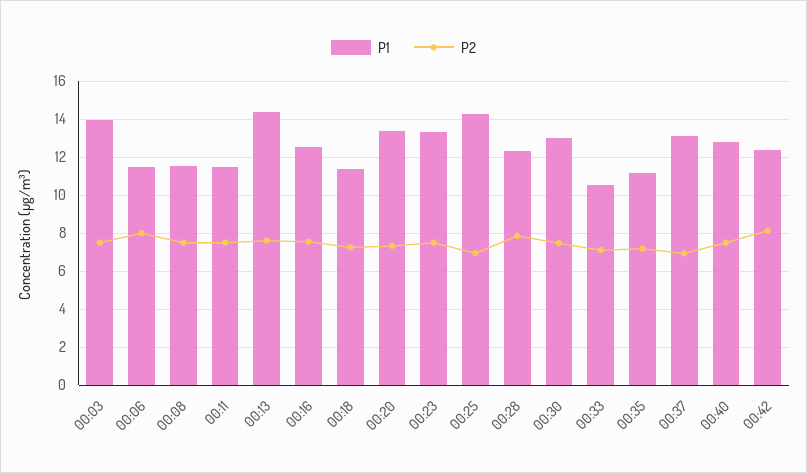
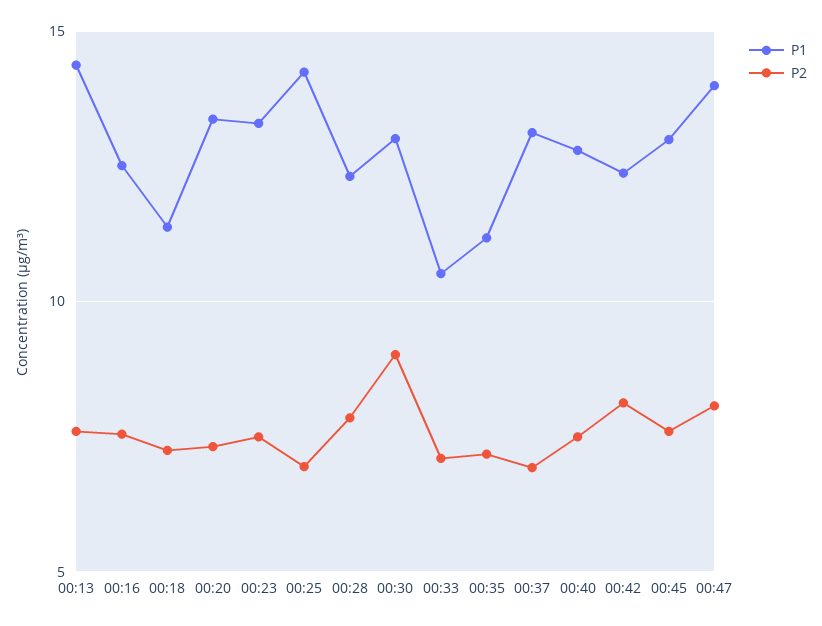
P1, 00:03: 14 -> none
P2, 00:03: 7.5 -> none
P1, 00:06: 11.5 -> none
P2, 00:06: 8 -> none
P1, 00:08: 11.5 -> none
P2, 00:08: 7.5 -> none
P1, 00:11: 11.5 -> none
P2, 00:11: 7.5 -> none
P2, 00:30: 7.5 -> 9
P1, 00:45: none -> 13
P2, 00:45: none -> 7.5
P1, 00:47: none -> 14
P2, 00:47: none -> 8

